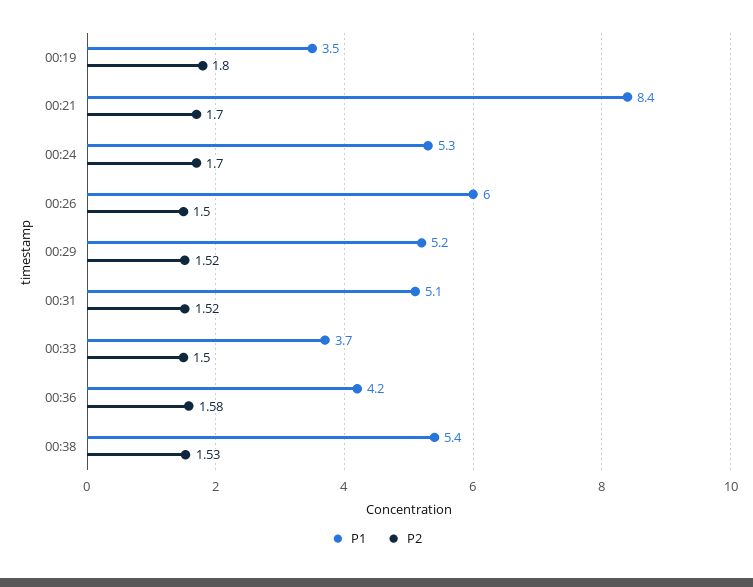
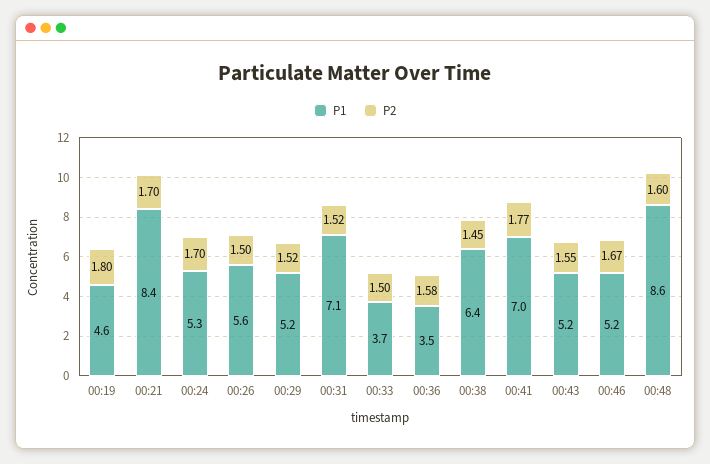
P1, 00:19: 3.5 -> 4.6
P1, 00:26: 6 -> 5.6
P1, 00:31: 5.1 -> 7.1
P1, 00:36: 4.2 -> 3.5
P1, 00:38: 5.4 -> 6.4
P2, 00:38: 1.53 -> 1.45
P1, 00:41: none -> 7
P2, 00:41: none -> 1.77
P1, 00:43: none -> 5.2
P2, 00:43: none -> 1.55
P1, 00:46: none -> 5.2
P2, 00:46: none -> 1.67
P1, 00:48: none -> 8.6
P2, 00:48: none -> 1.6

